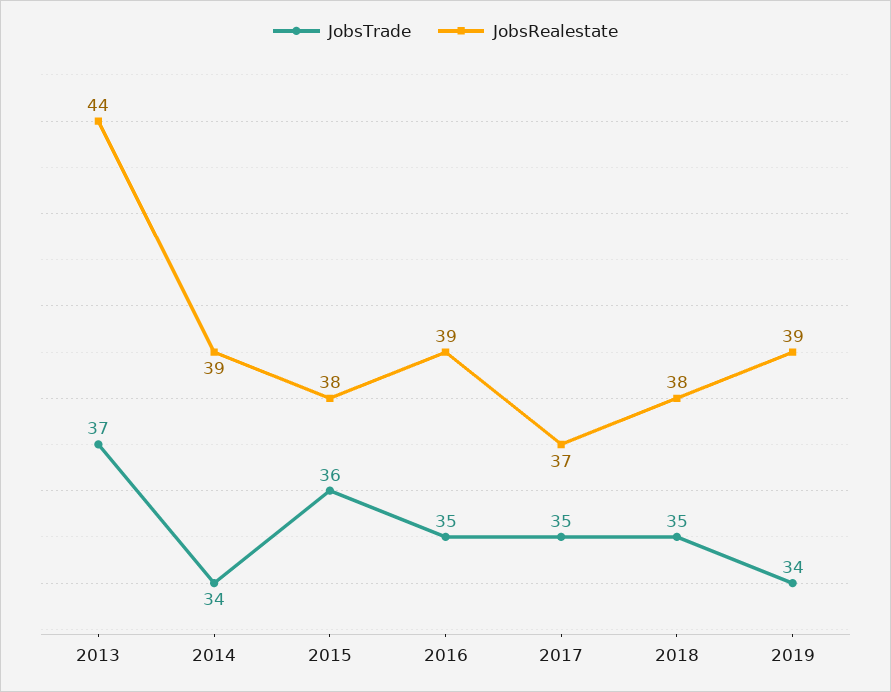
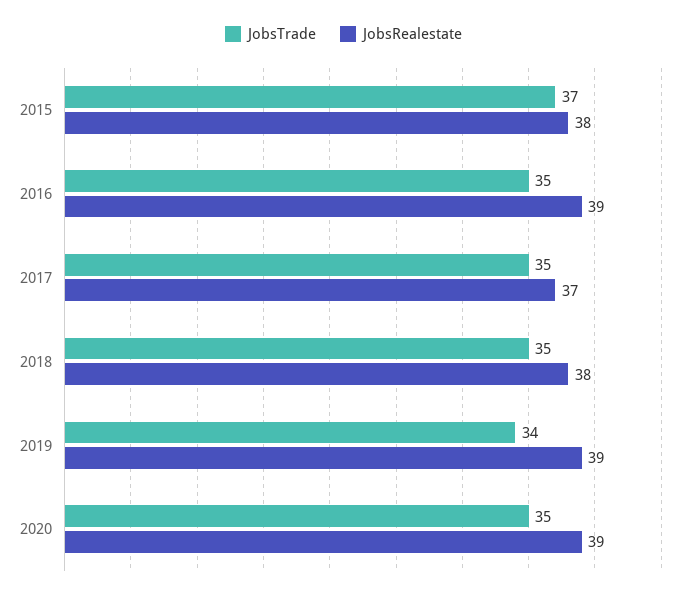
JobsTrade, 2013: 37 -> none
JobsRealestate, 2013: 44 -> none
JobsTrade, 2014: 34 -> none
JobsRealestate, 2014: 39 -> none
JobsTrade, 2015: 36 -> 37
JobsTrade, 2020: none -> 35
JobsRealestate, 2020: none -> 39

